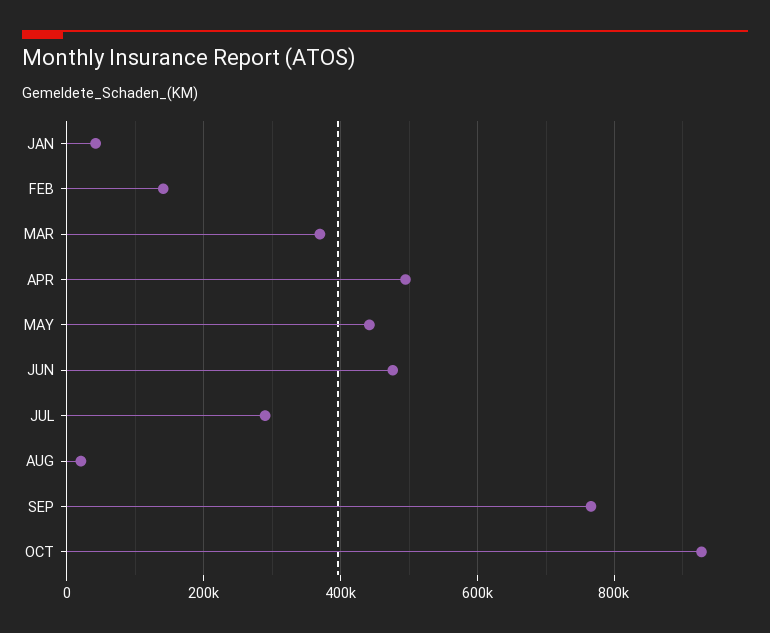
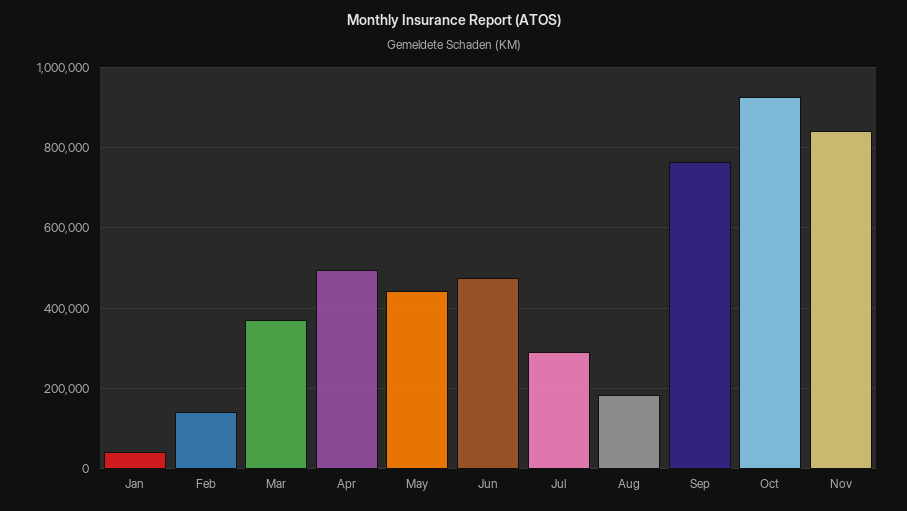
AUG: 20000 -> 180000
Nov: none -> 840000

